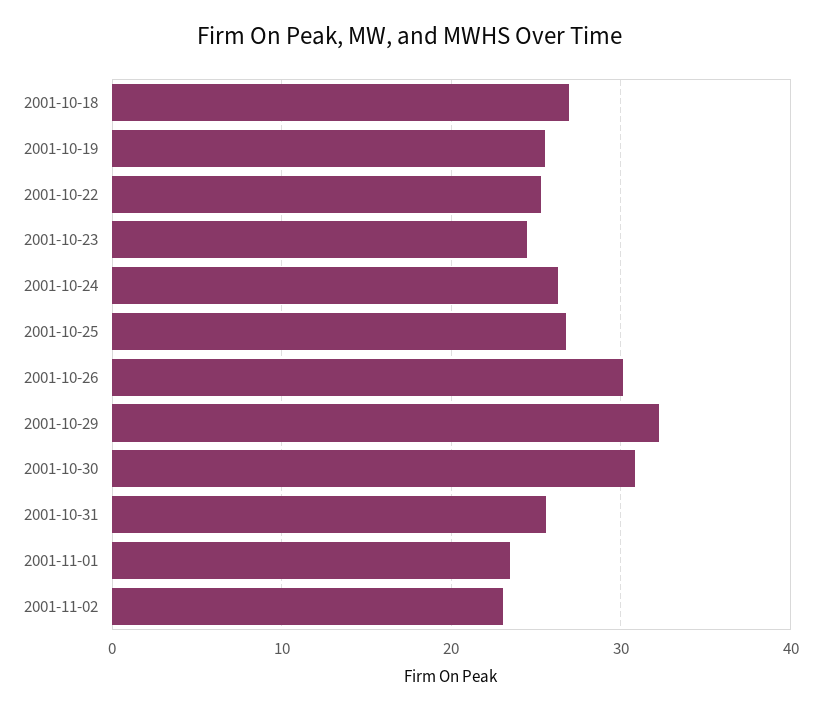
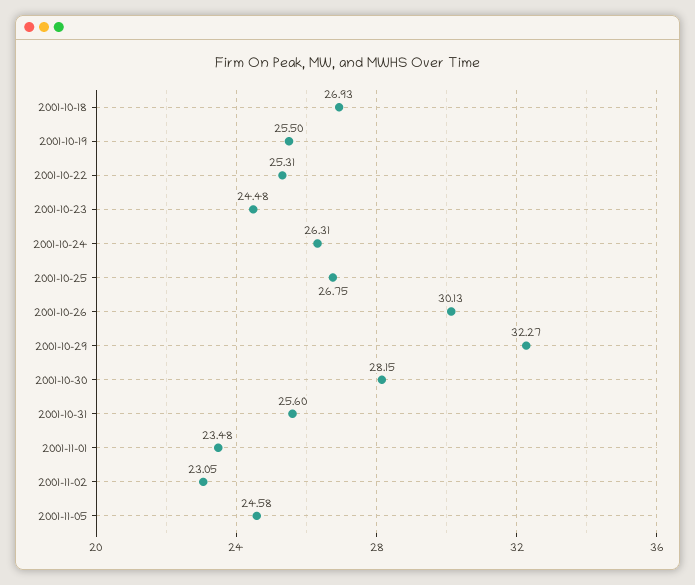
2001-10-30: 31 -> 28.15
2001-11-05: none -> 24.58

